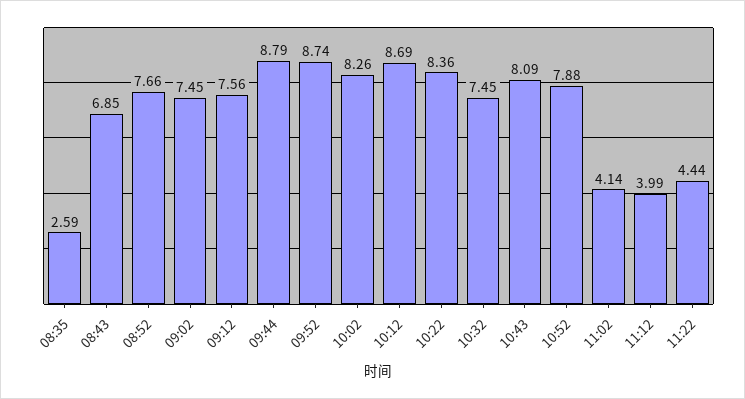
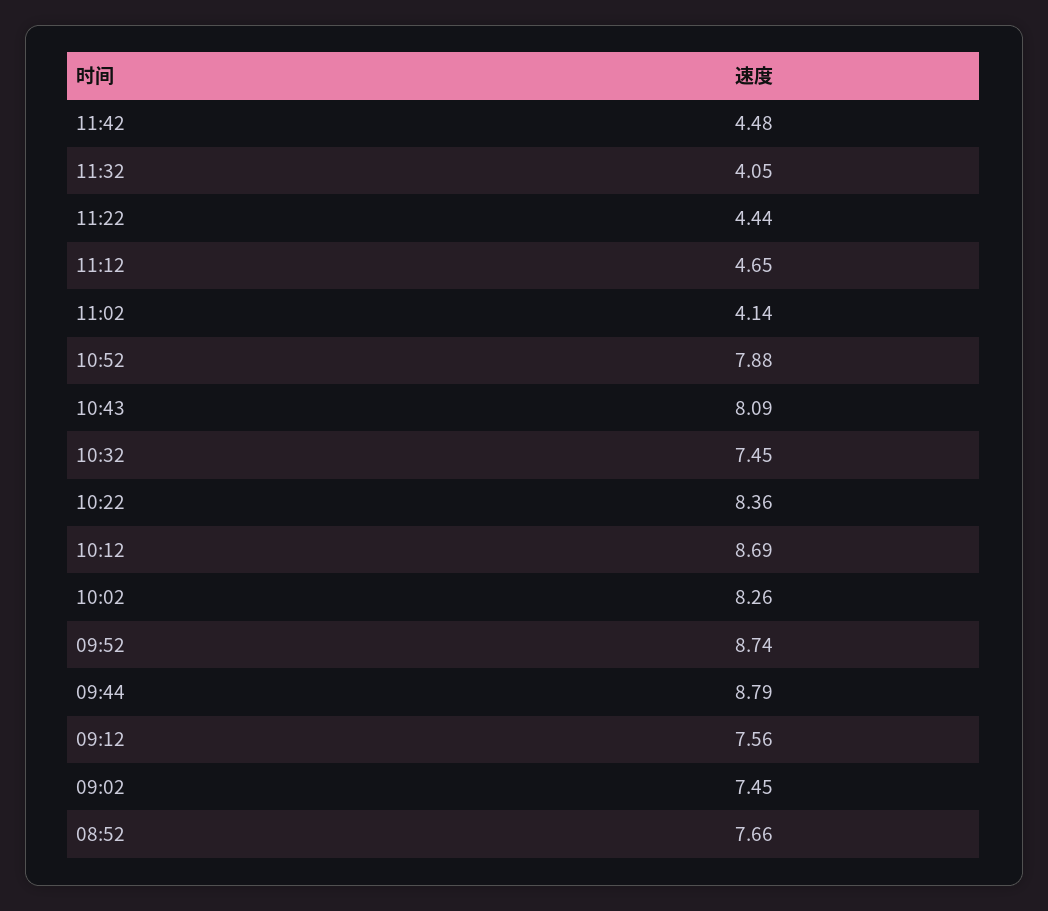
08:35: 2.59 -> none
08:43: 6.85 -> none
11:12: 3.99 -> 4.65
11:42: none -> 4.48
11:32: none -> 4.05

